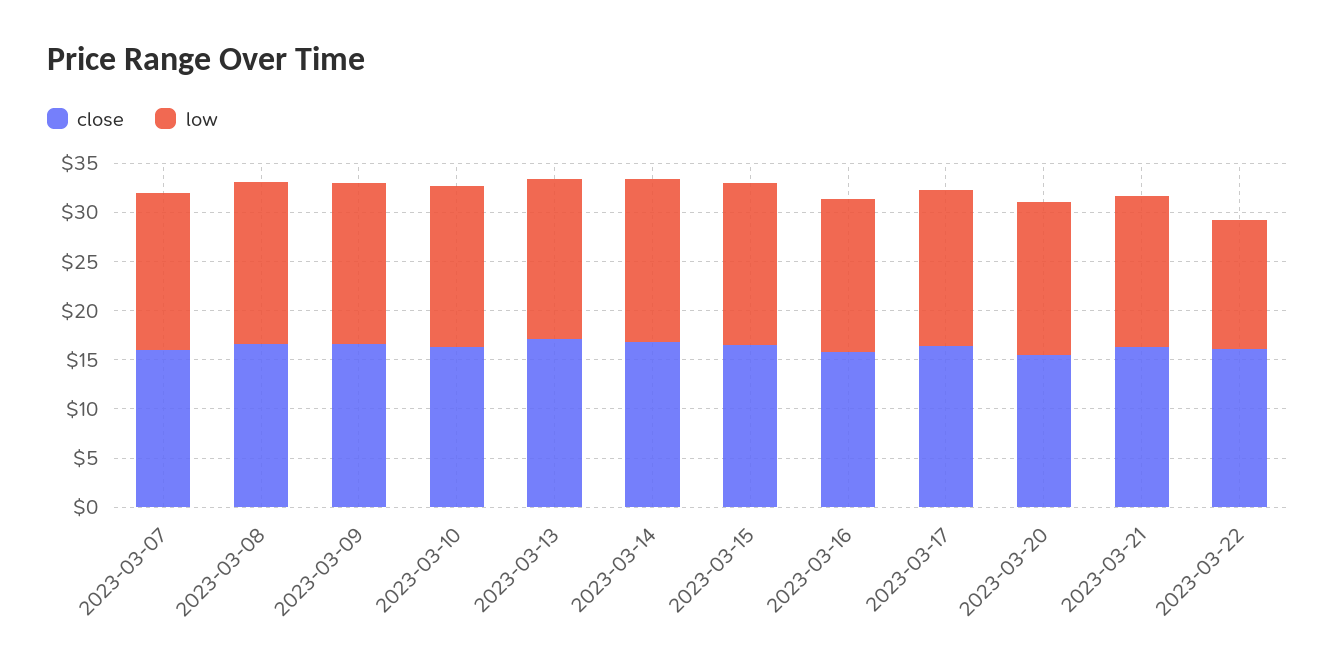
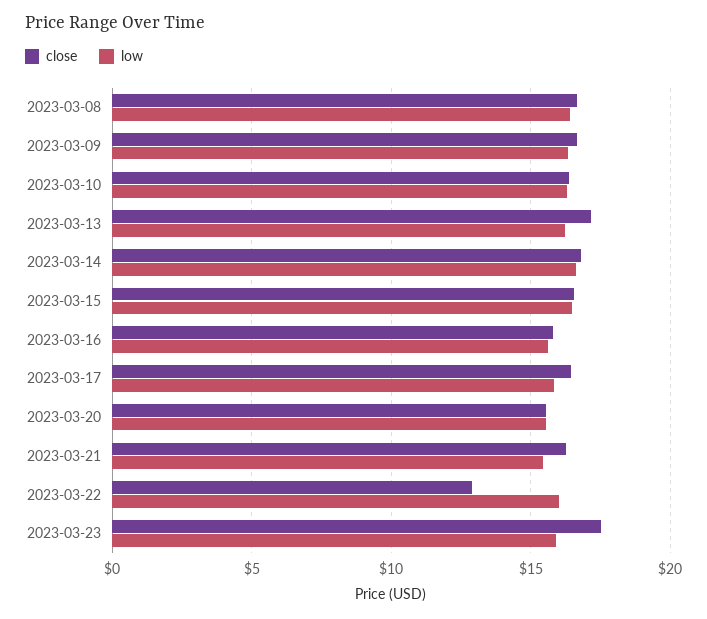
close, 2023-03-07: 16 -> none
low, 2023-03-07: 16 -> none
close, 2023-03-22: 16 -> 13
low, 2023-03-22: 13 -> 16
close, 2023-03-23: none -> 17.5
low, 2023-03-23: none -> 16

